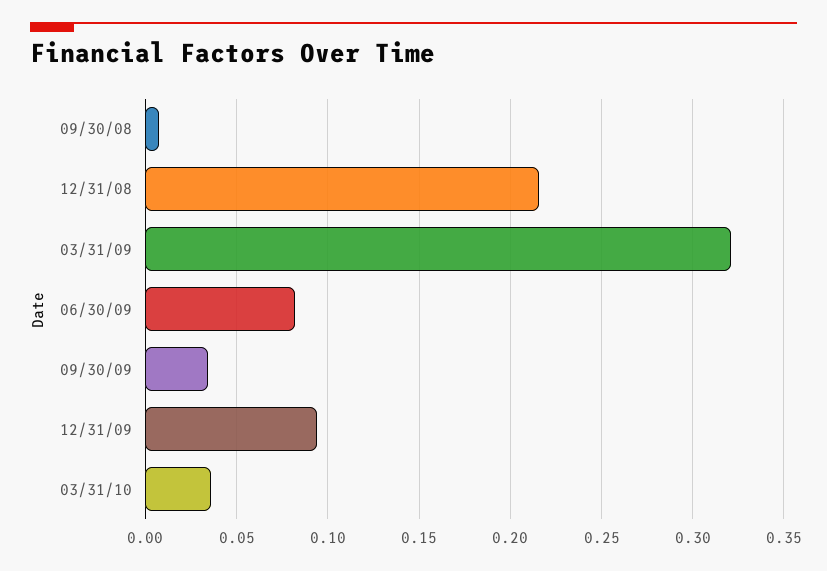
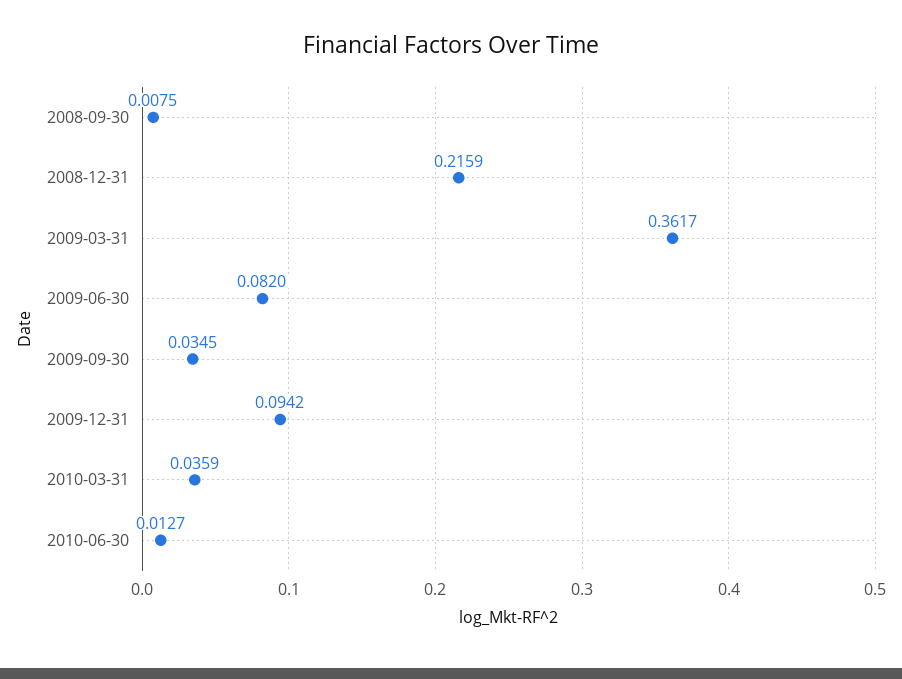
03/31/09: 0.32 -> 0.3617
2010-06-30: none -> 0.0127

